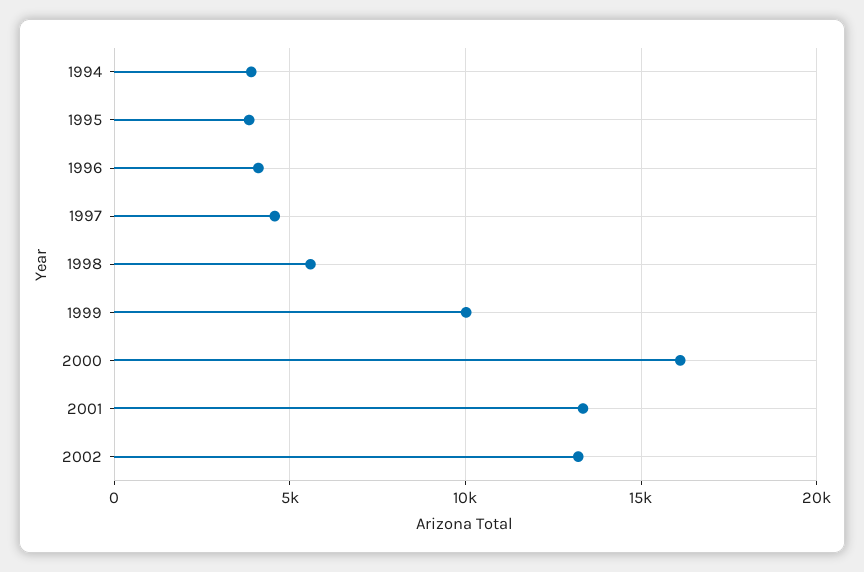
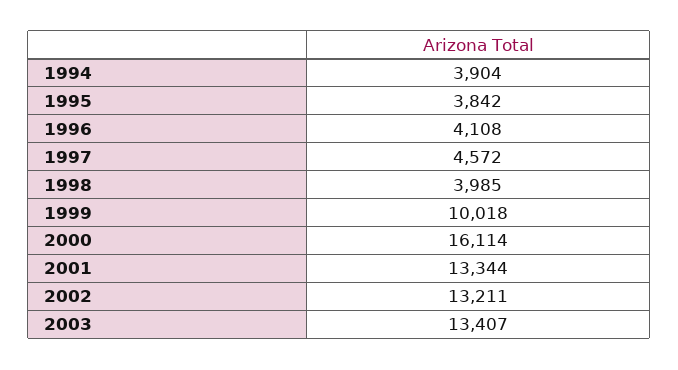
1998: 5500 -> 3985
2003: none -> 13407

